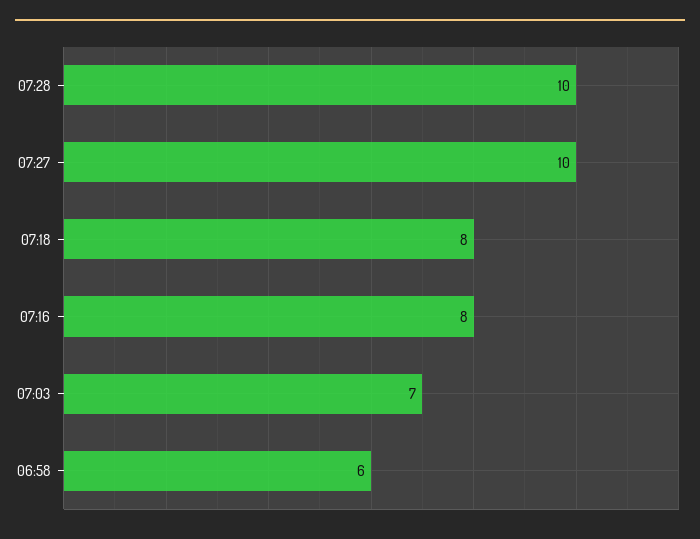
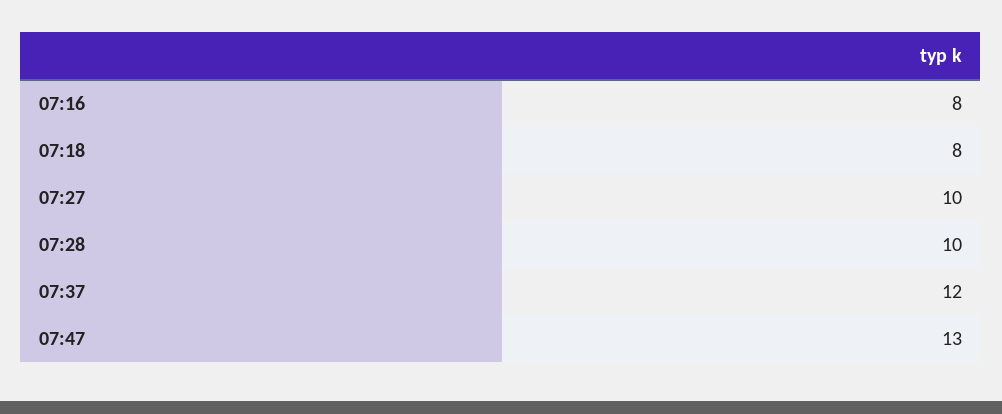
07:03: 7 -> none
06:58: 6 -> none
07:37: none -> 12
07:47: none -> 13

